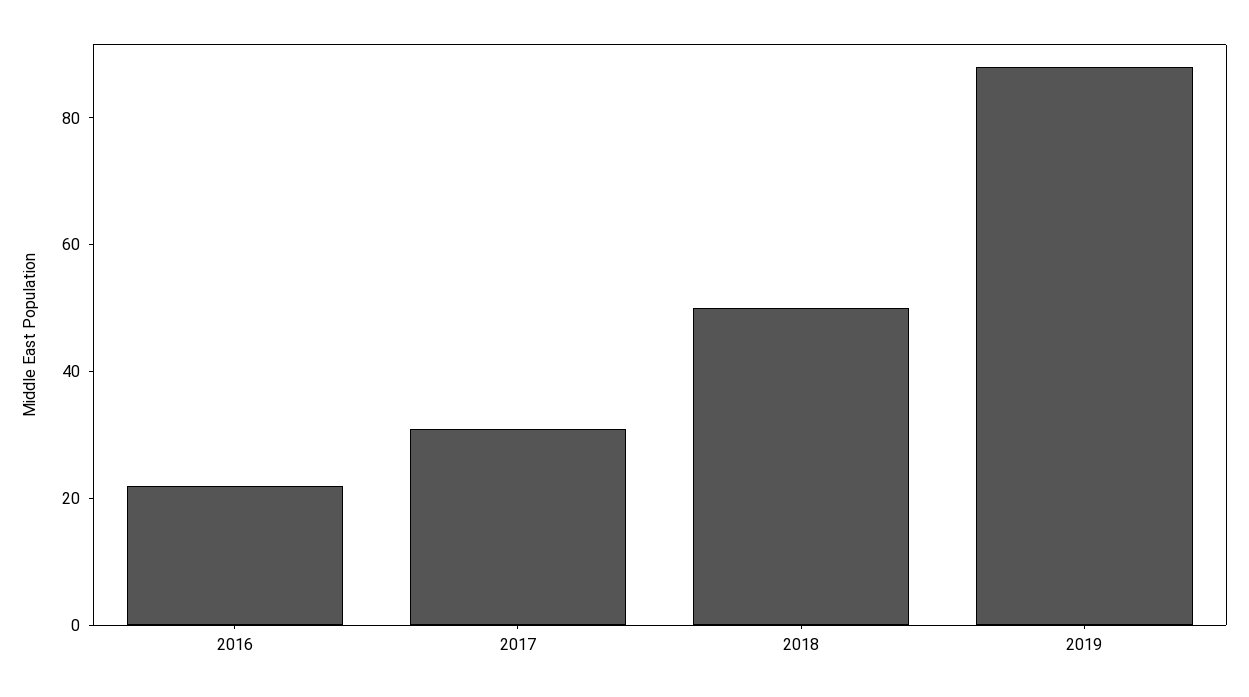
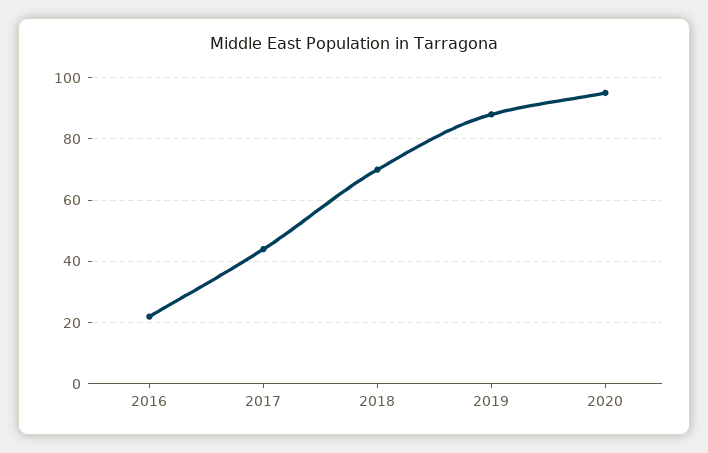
2017: 30 -> 45
2018: 50 -> 70
2020: none -> 95

